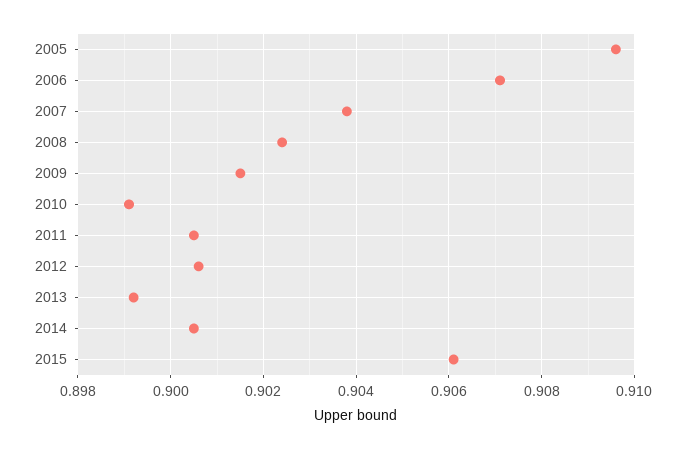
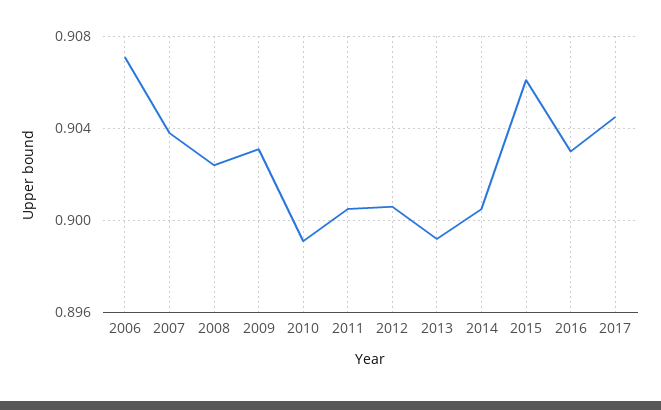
2005: 0.9095 -> none
2009: 0.9015 -> 0.903
2016: none -> 0.903
2017: none -> 0.9045

